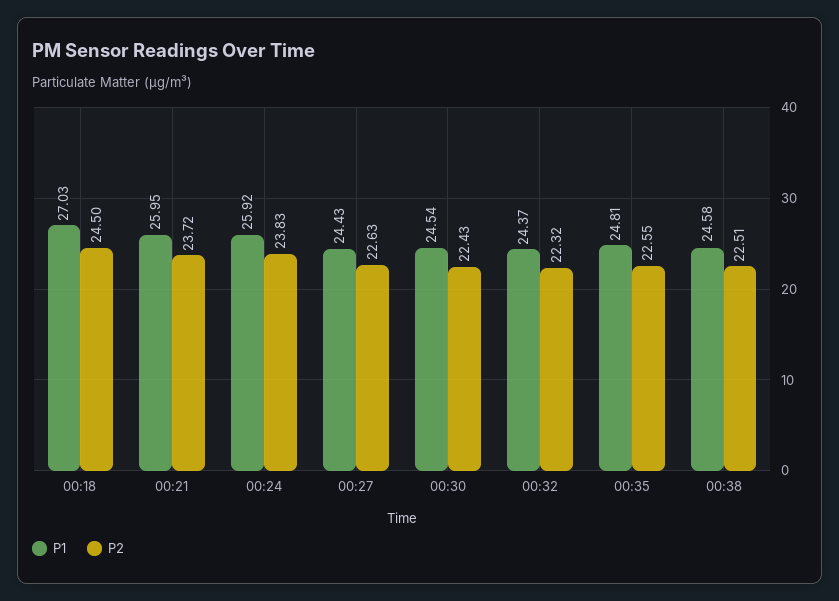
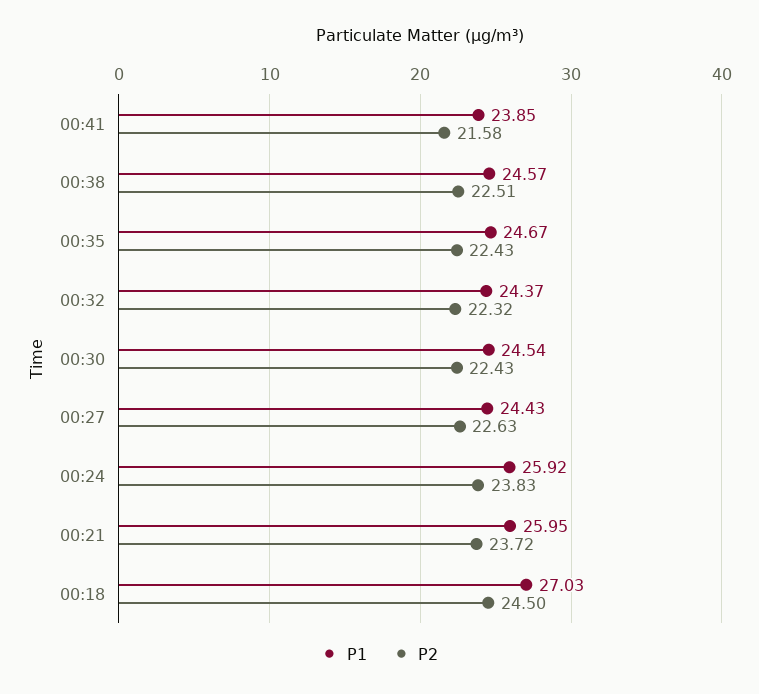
P1, 00:35: 24.81 -> 24.67
P2, 00:35: 22.55 -> 22.43
P1, 00:38: 24.58 -> 24.57
P1, 00:41: none -> 23.85
P2, 00:41: none -> 21.58

